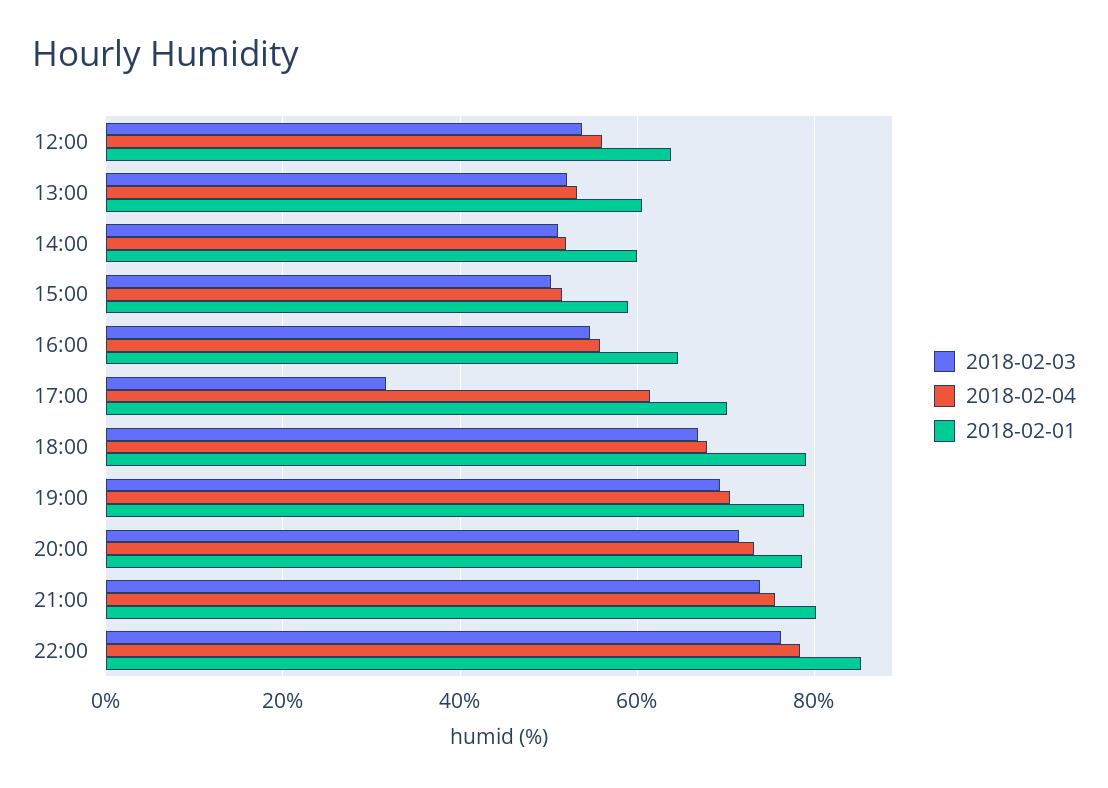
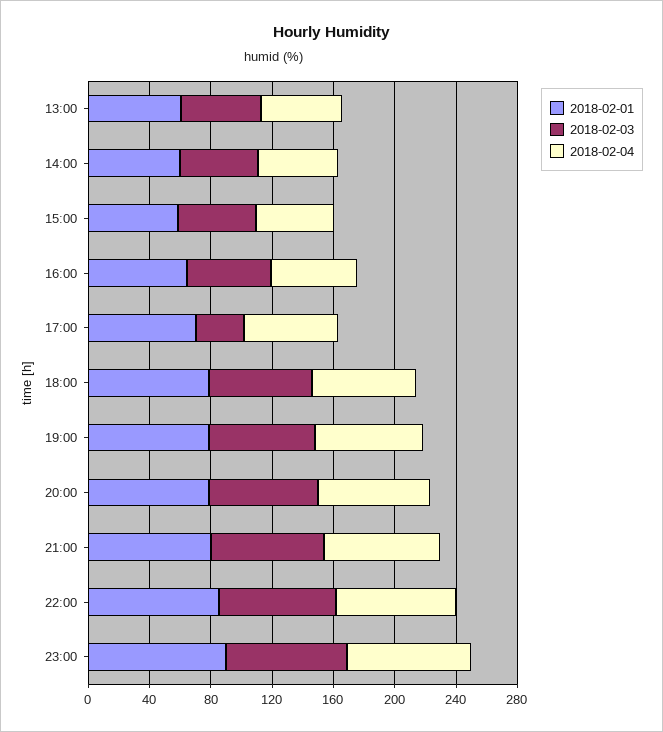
2018-02-03, 12:00: 54 -> none
2018-02-04, 12:00: 56 -> none
2018-02-01, 12:00: 64 -> none
2018-02-01, 23:00: none -> 90
2018-02-03, 23:00: none -> 80
2018-02-04, 23:00: none -> 80

